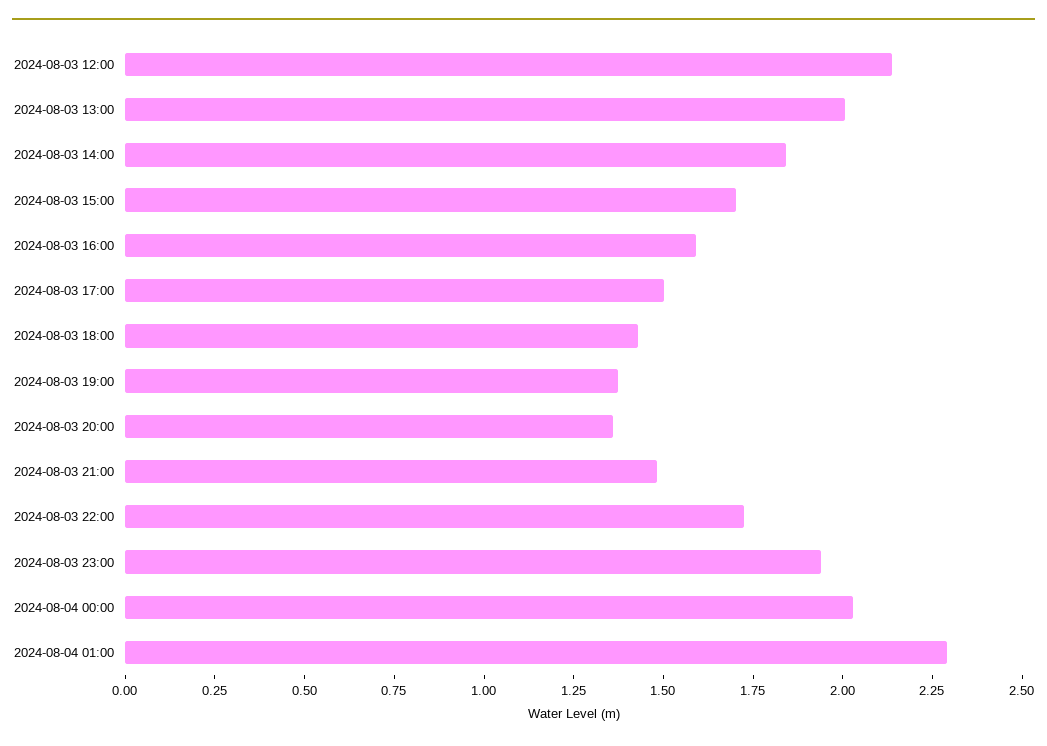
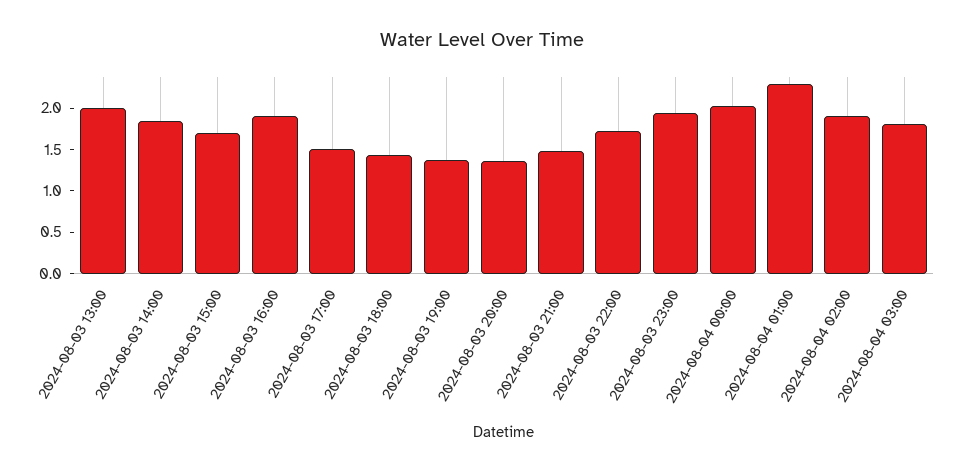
2024-08-03 12:00: 2.15 -> none
2024-08-03 16:00: 1.6 -> 1.9
2024-08-04 02:00: none -> 1.9
2024-08-04 03:00: none -> 1.8

